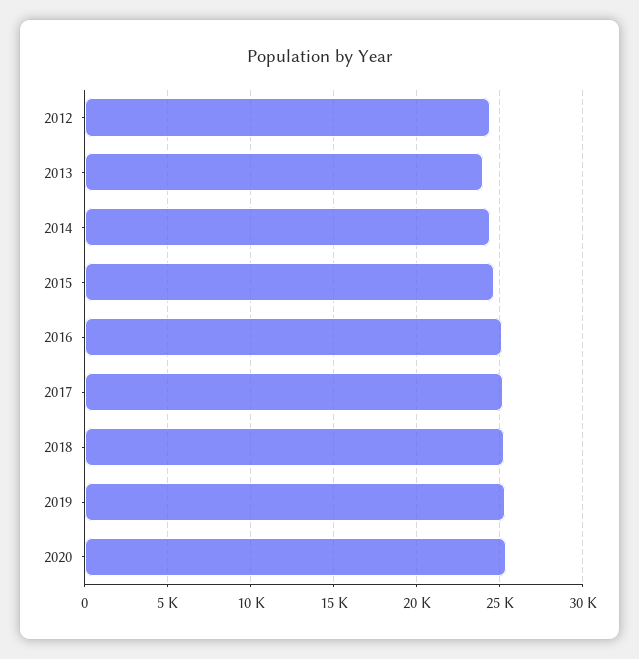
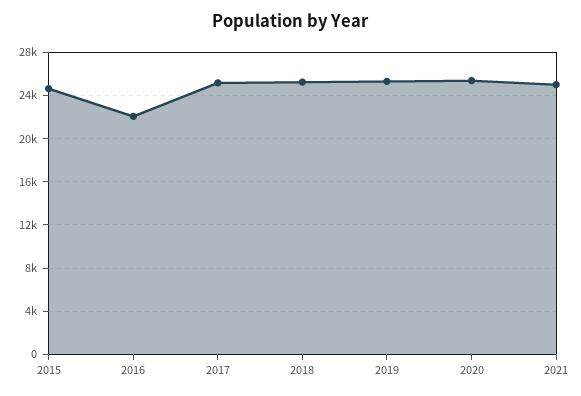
2012: 24500 -> none
2013: 24000 -> none
2014: 24500 -> none
2016: 25000 -> 22000
2021: none -> 25000

